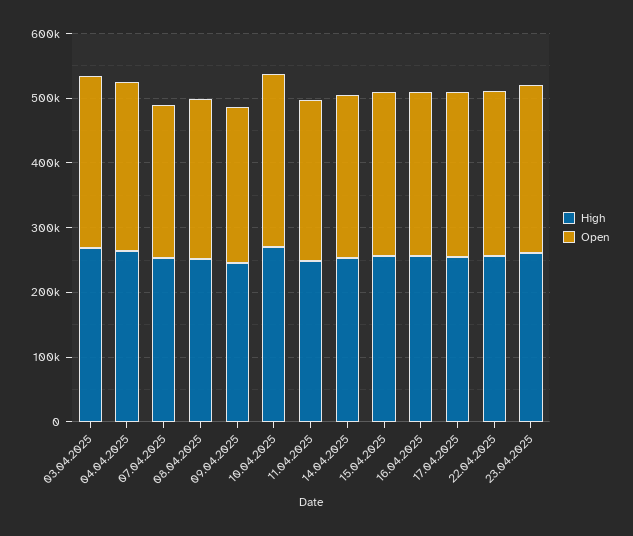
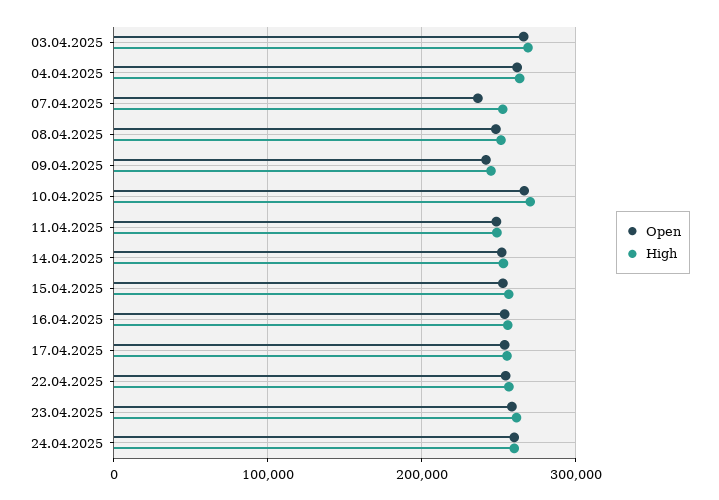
Open, 24.04.2025: none -> 260000
High, 24.04.2025: none -> 260000

